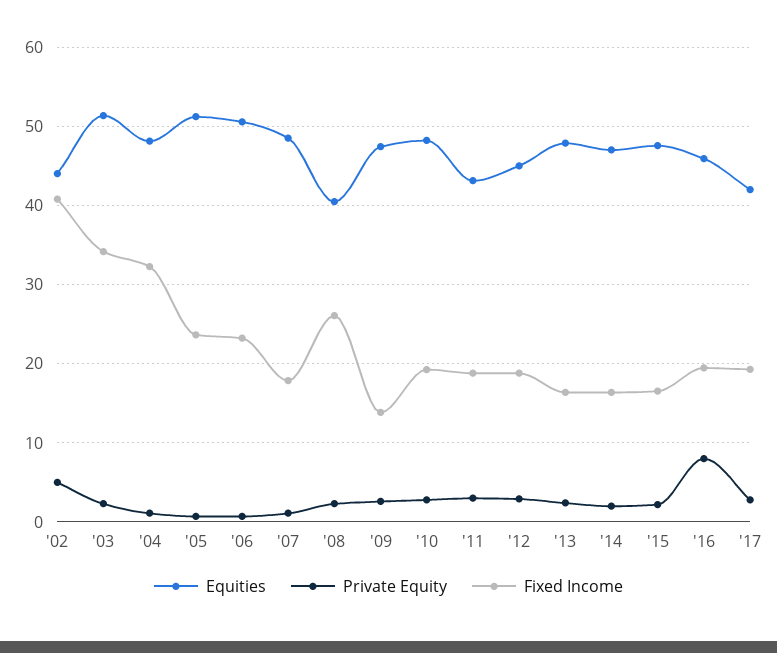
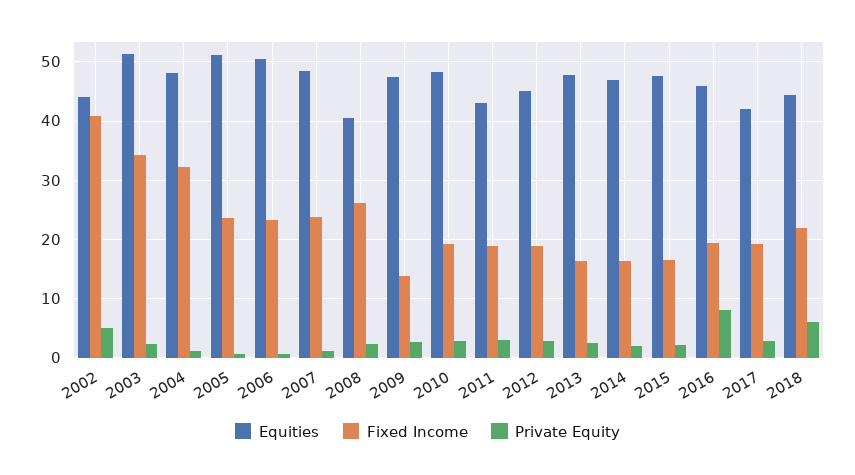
Fixed Income, '07: 18 -> 24
Equities, 2018: none -> 44
Fixed Income, 2018: none -> 22
Private Equity, 2018: none -> 6

